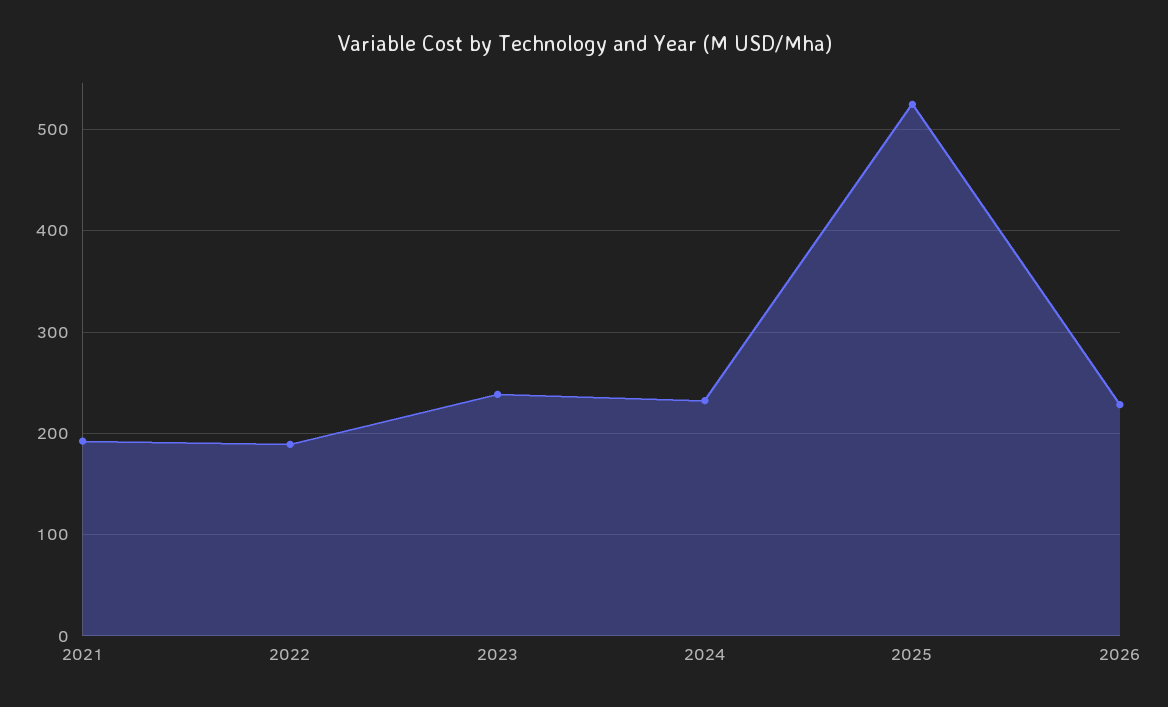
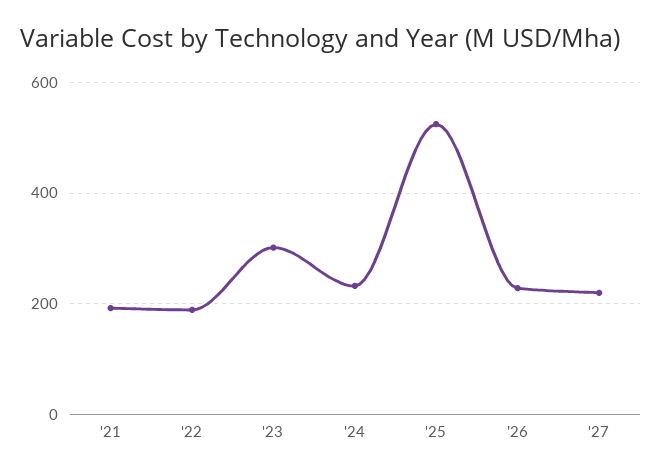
2023: 240 -> 300
'27: none -> 220

